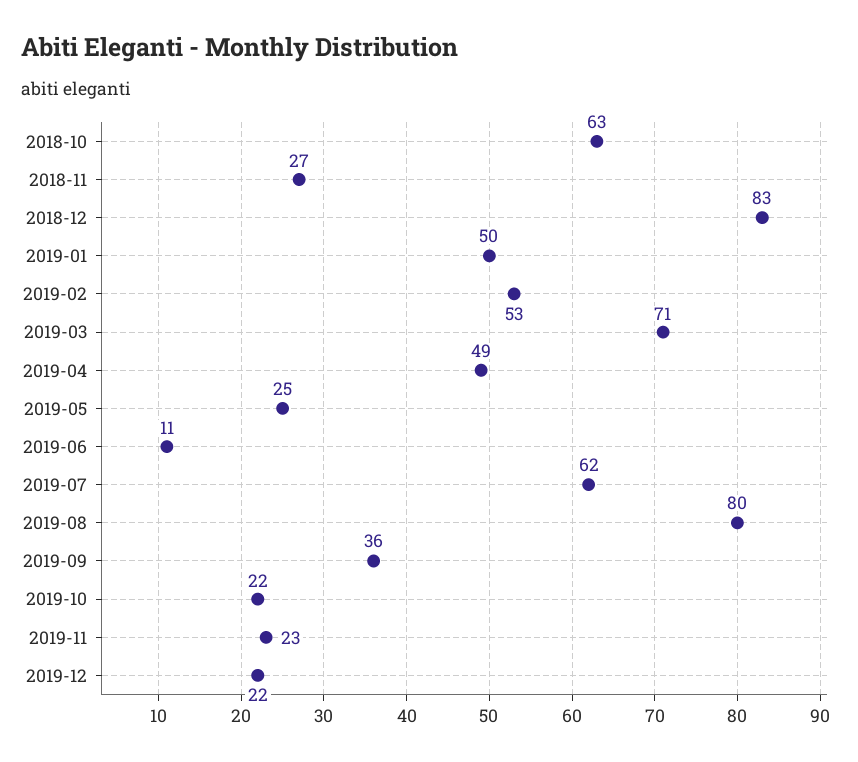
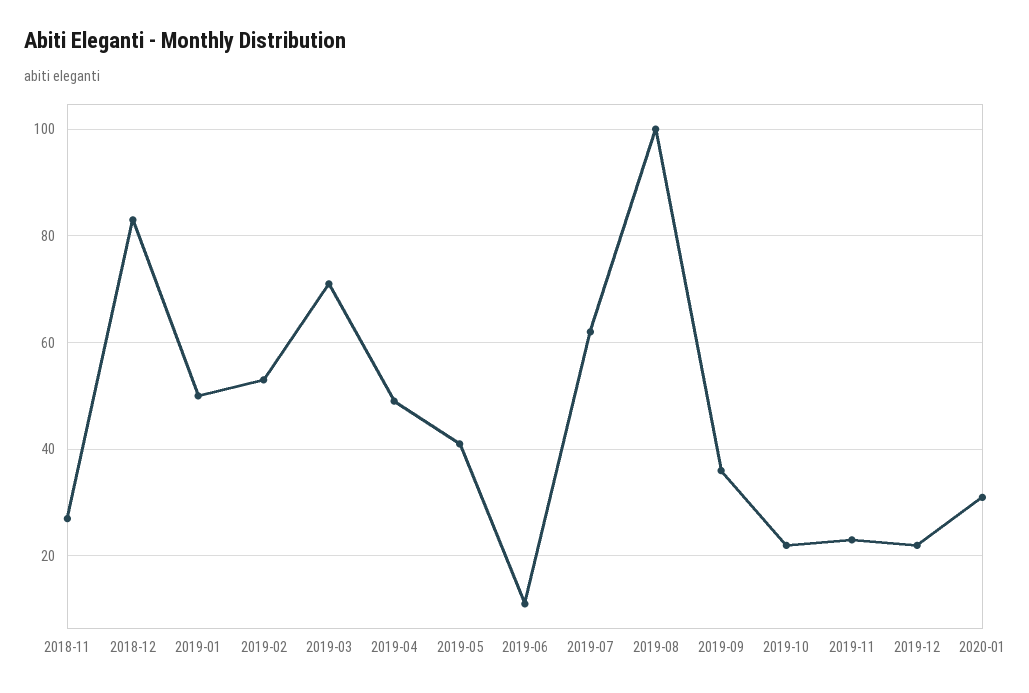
2018-10: 63 -> none
2019-05: 25 -> 40
2019-08: 80 -> 100
2020-01: none -> 30

